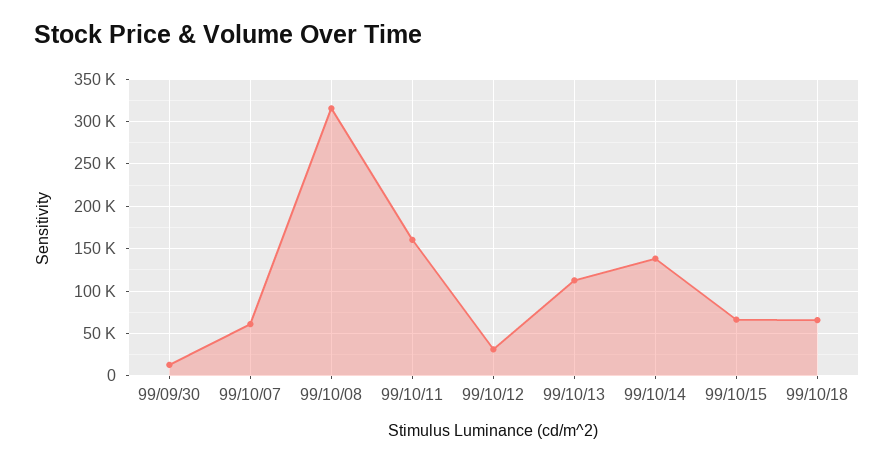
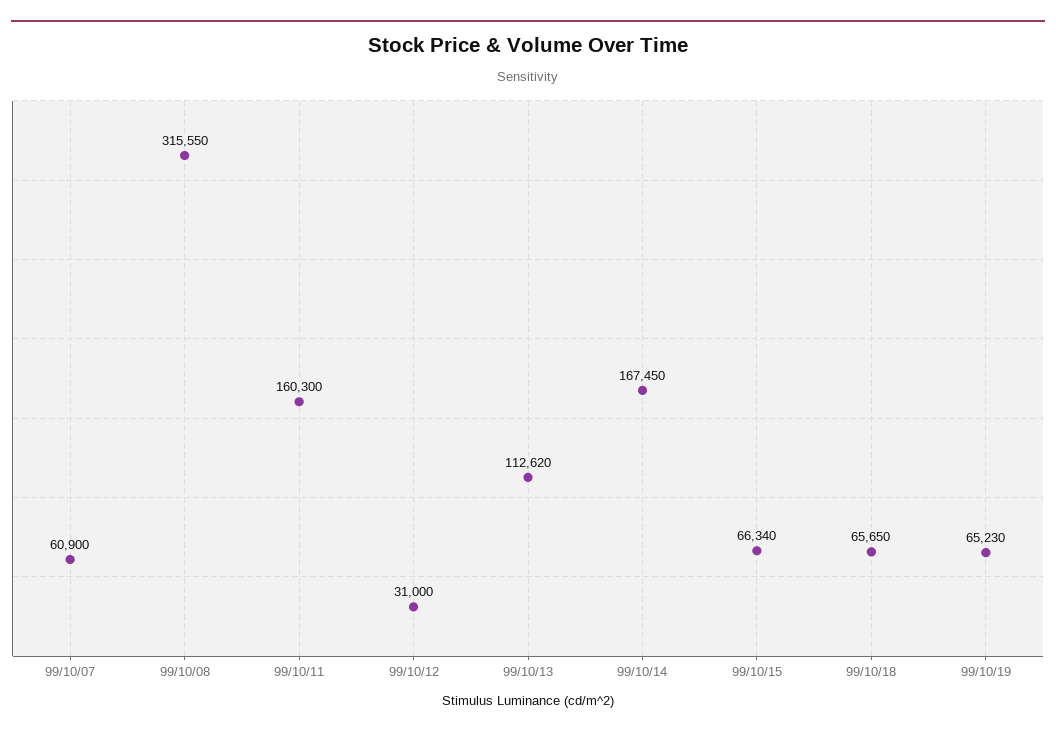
99/09/30: 10000 -> none
99/10/14: 140000 -> 167450
99/10/19: none -> 65230

